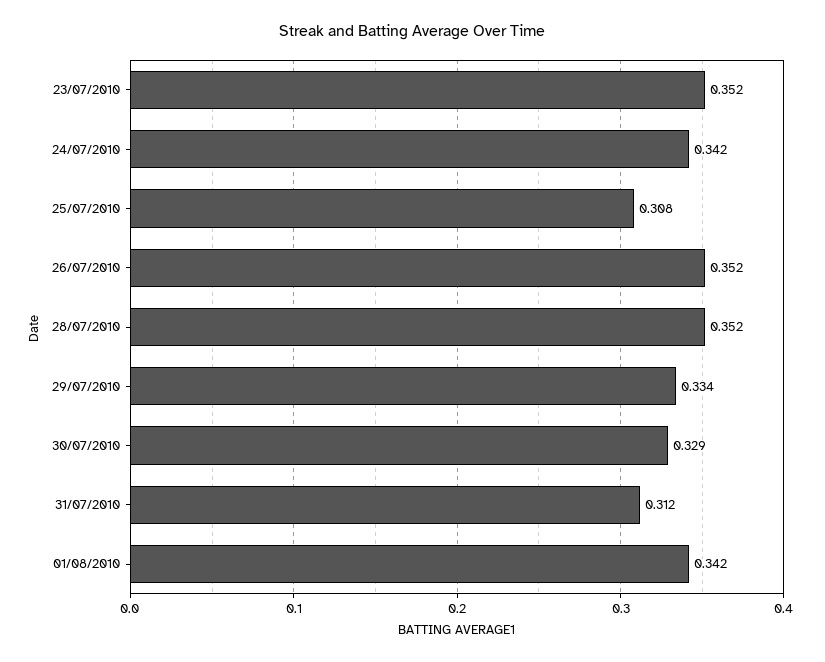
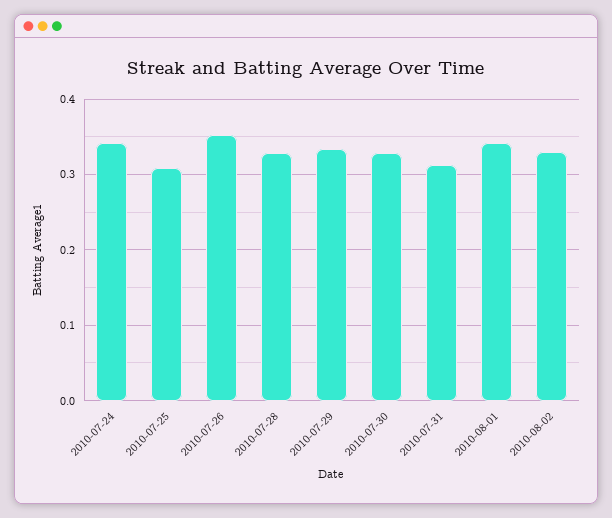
23/07/2010: 0.352 -> none
28/07/2010: 0.352 -> 0.33
2010-08-02: none -> 0.33

